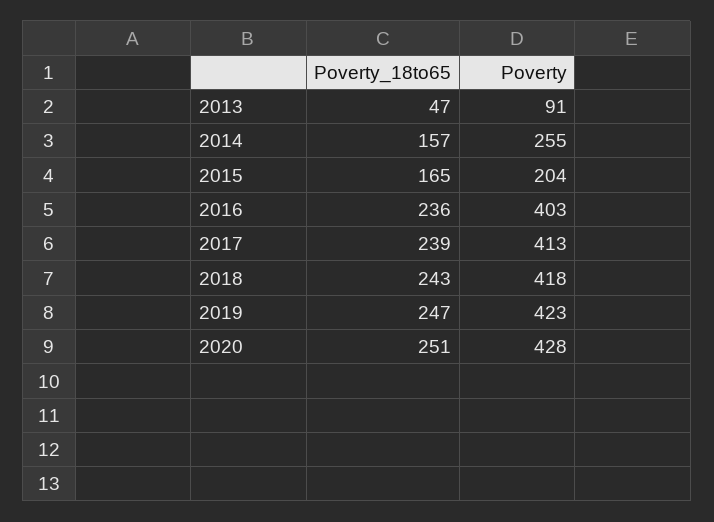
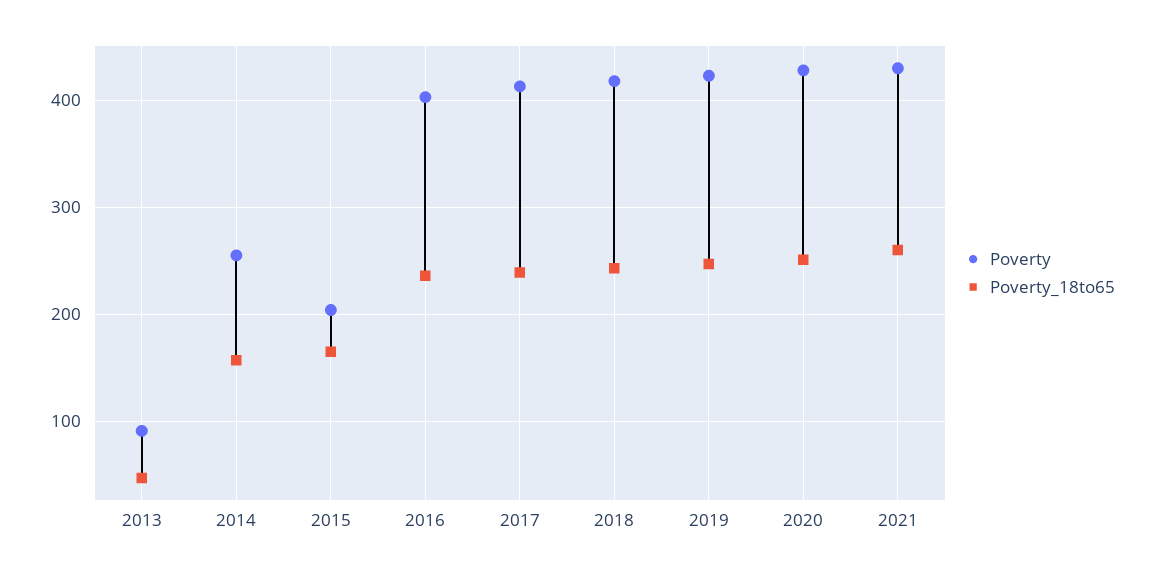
Poverty, 2021: none -> 430
Poverty_18to65, 2021: none -> 260

